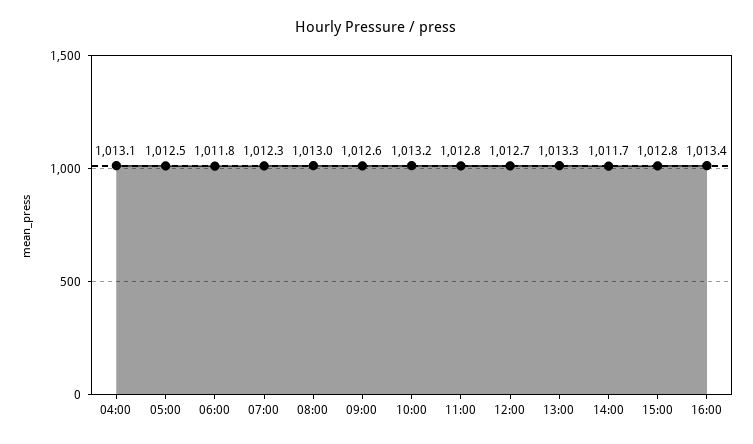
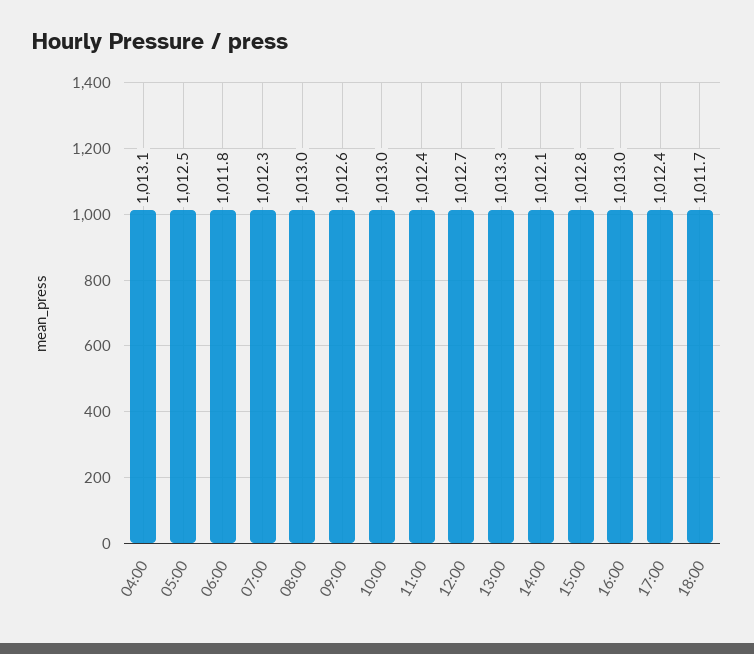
10:00: 1013.2 -> 1013
11:00: 1012.8 -> 1012.4
14:00: 1011.7 -> 1012.1
16:00: 1013.4 -> 1013
17:00: none -> 1012.4
18:00: none -> 1011.7

